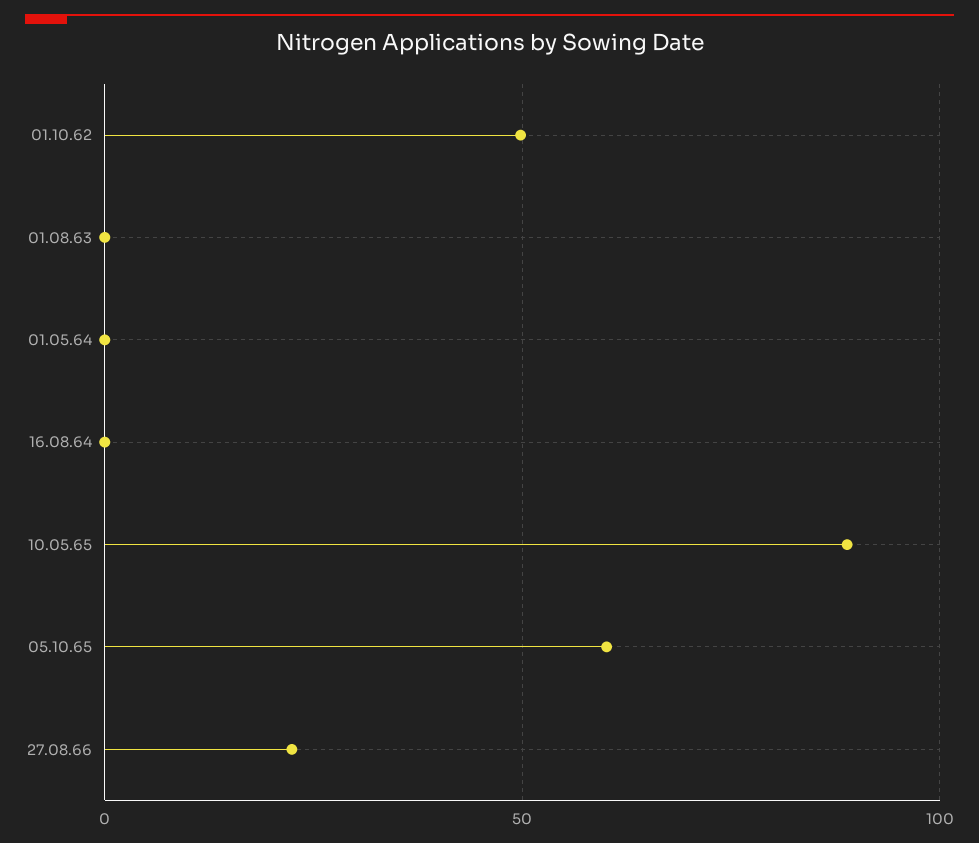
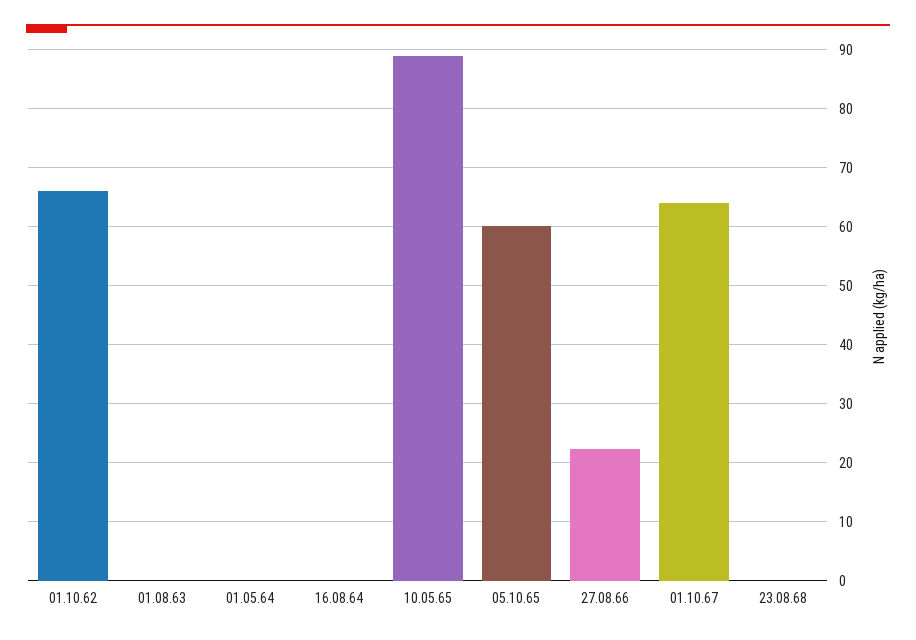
01.10.62: 50 -> 66
01.10.67: none -> 64
23.08.68: none -> 0

